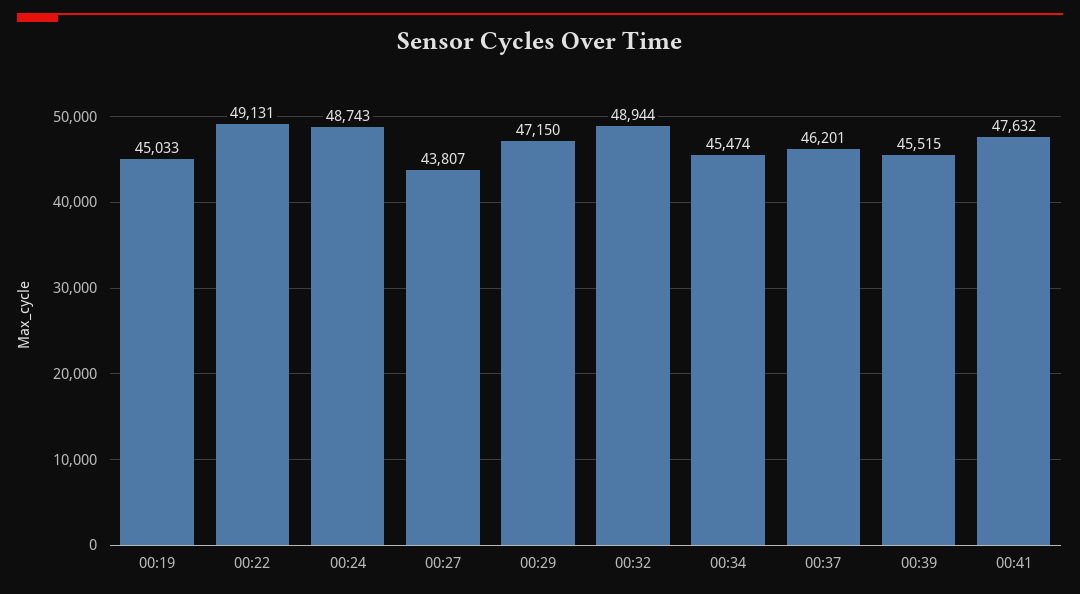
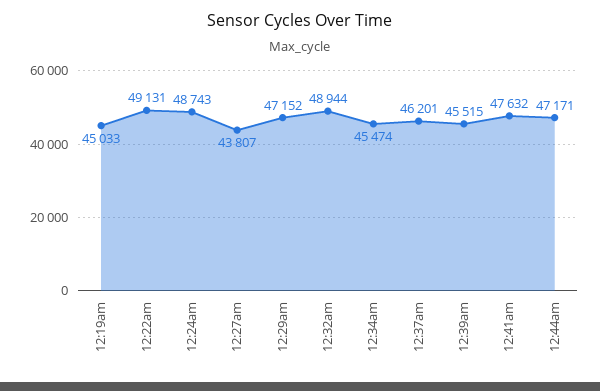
00:29: 47150 -> 47152
12:44am: none -> 47171

